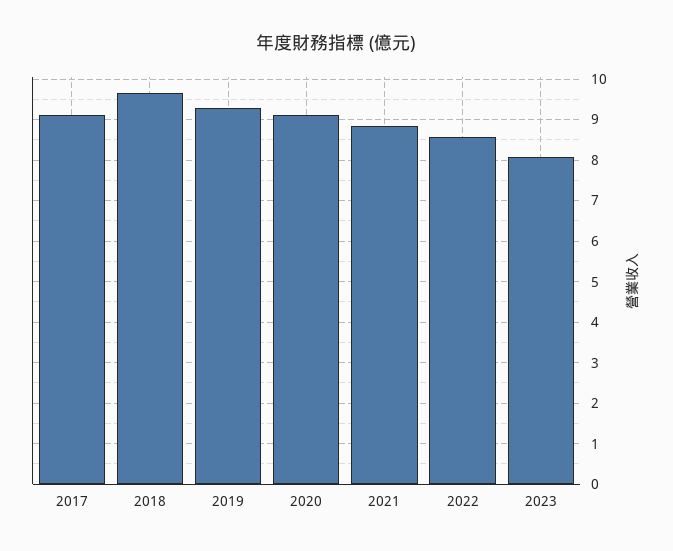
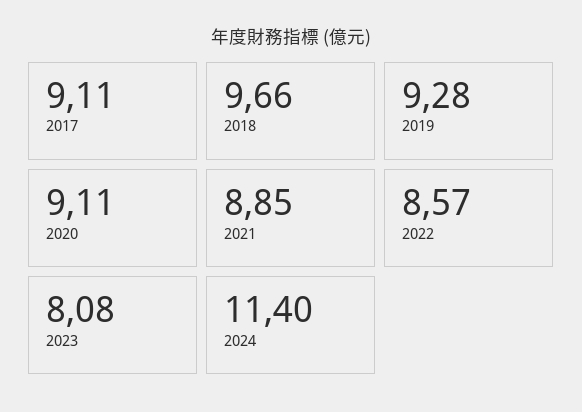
2024: none -> 11.4

